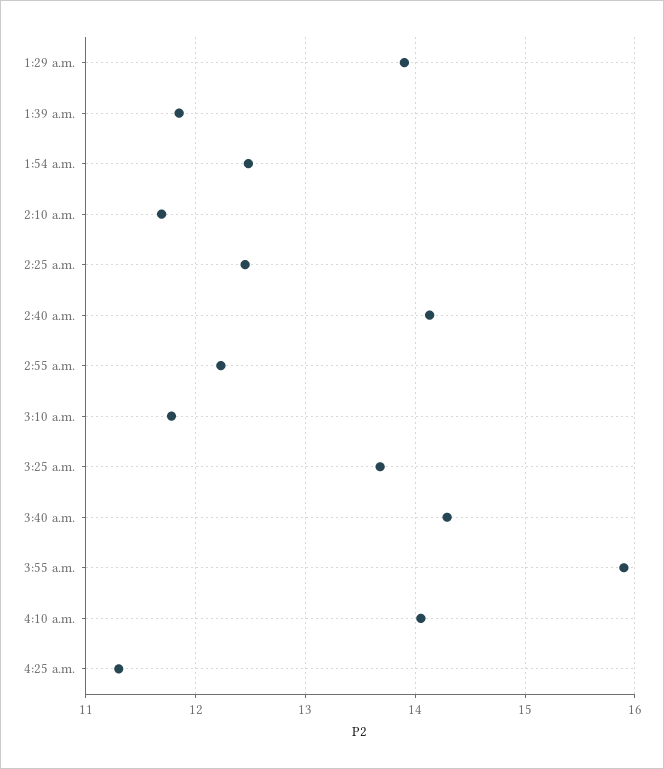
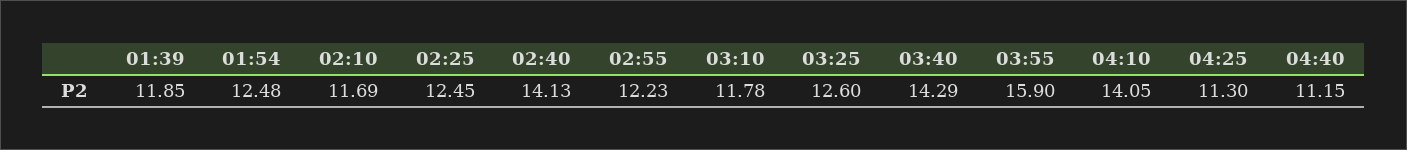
1:29 a.m.: 13.9 -> none
3:25 a.m.: 13.7 -> 12.6
04:40: none -> 11.15

